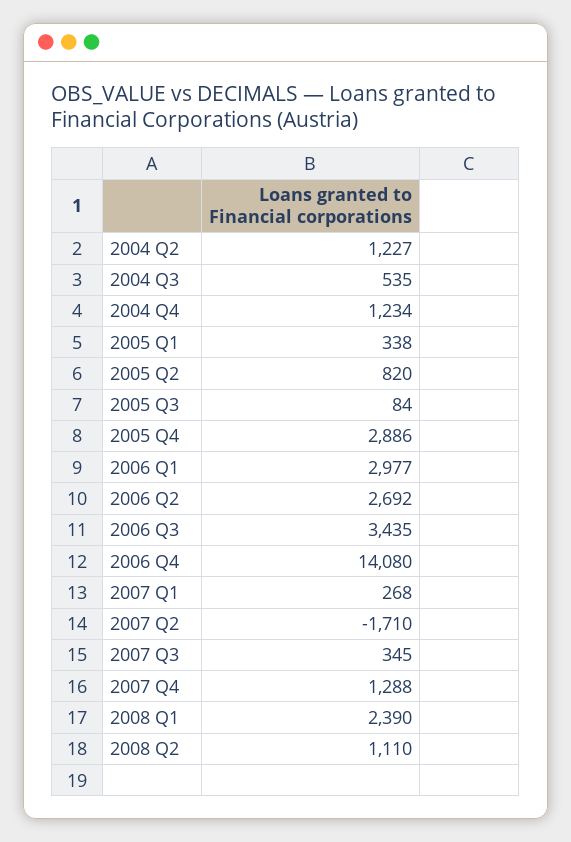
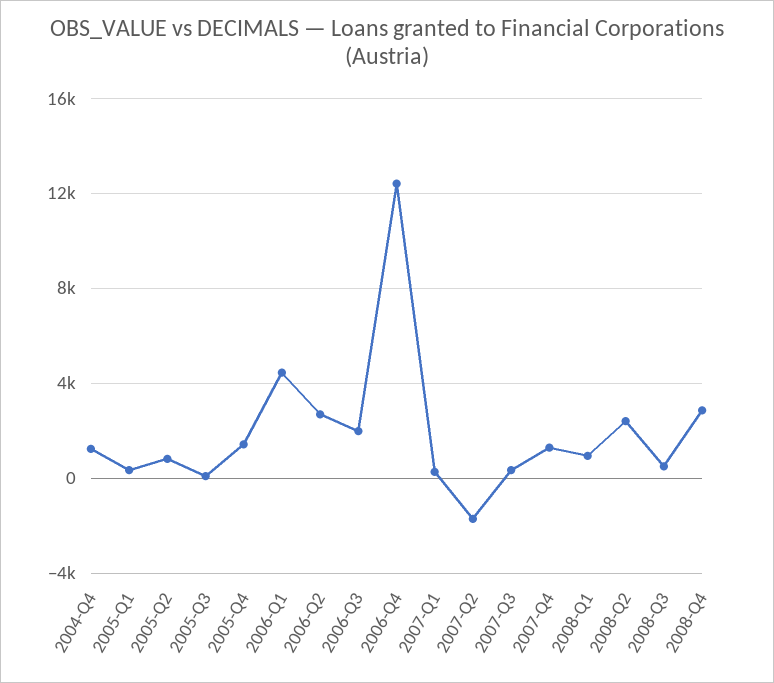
2004 Q2: 1227 -> none
2004 Q3: 535 -> none
2005 Q4: 2886 -> 1500
2006 Q1: 2977 -> 4500
2006 Q3: 3435 -> 2000
2006 Q4: 14080 -> 12500
2008 Q1: 2390 -> 1000
2008 Q2: 1110 -> 2500
2008-Q3: none -> 500
2008-Q4: none -> 3000

